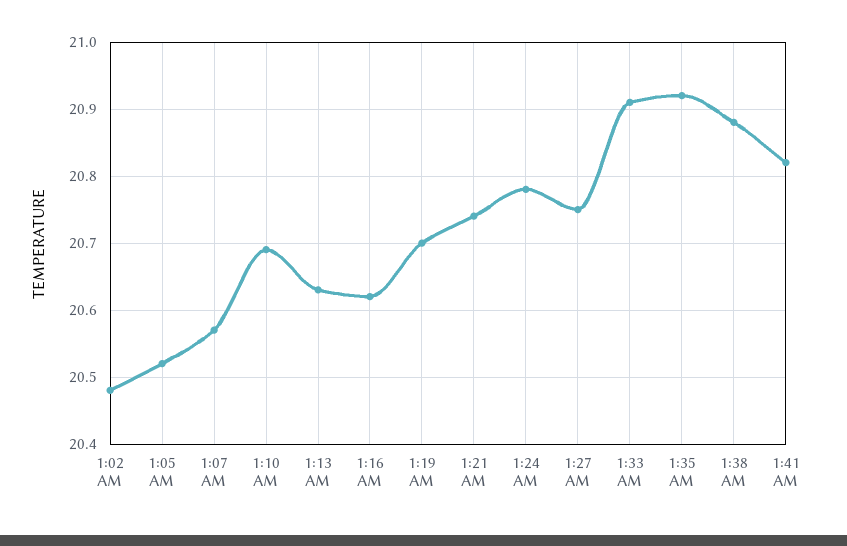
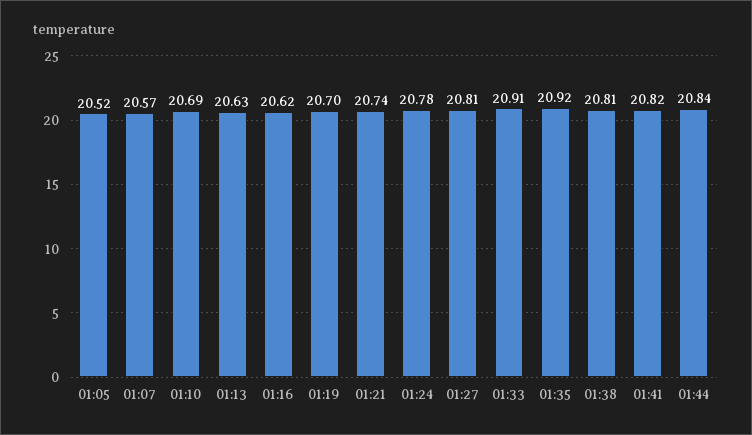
1:02 AM: 20.48 -> none
1:27 AM: 20.75 -> 20.81
1:38 AM: 20.88 -> 20.81
01:44: none -> 20.84

